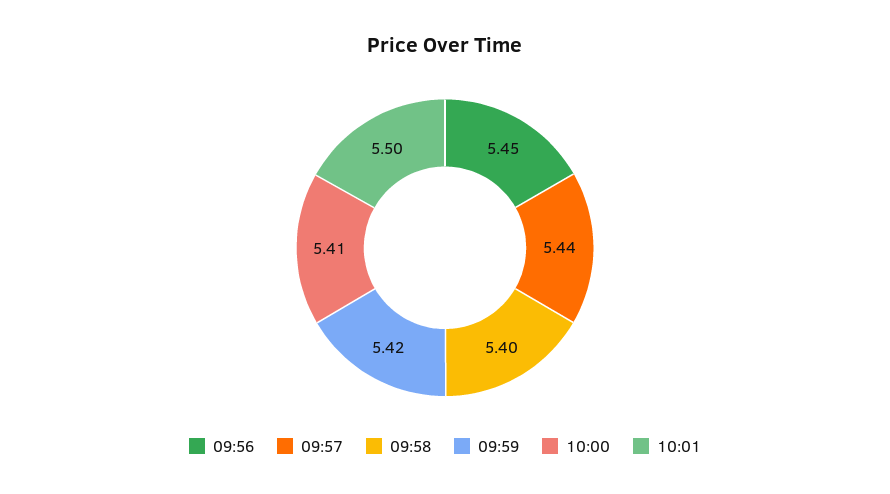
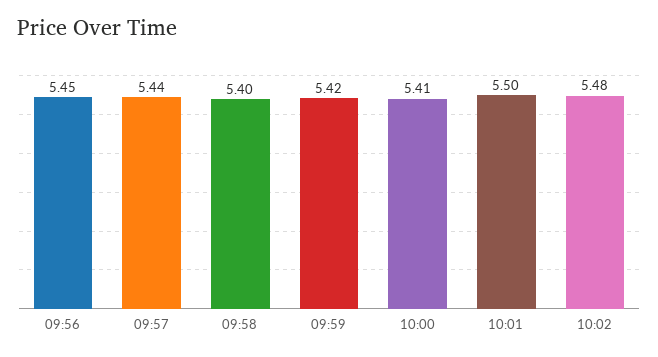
10:02: none -> 5.48

